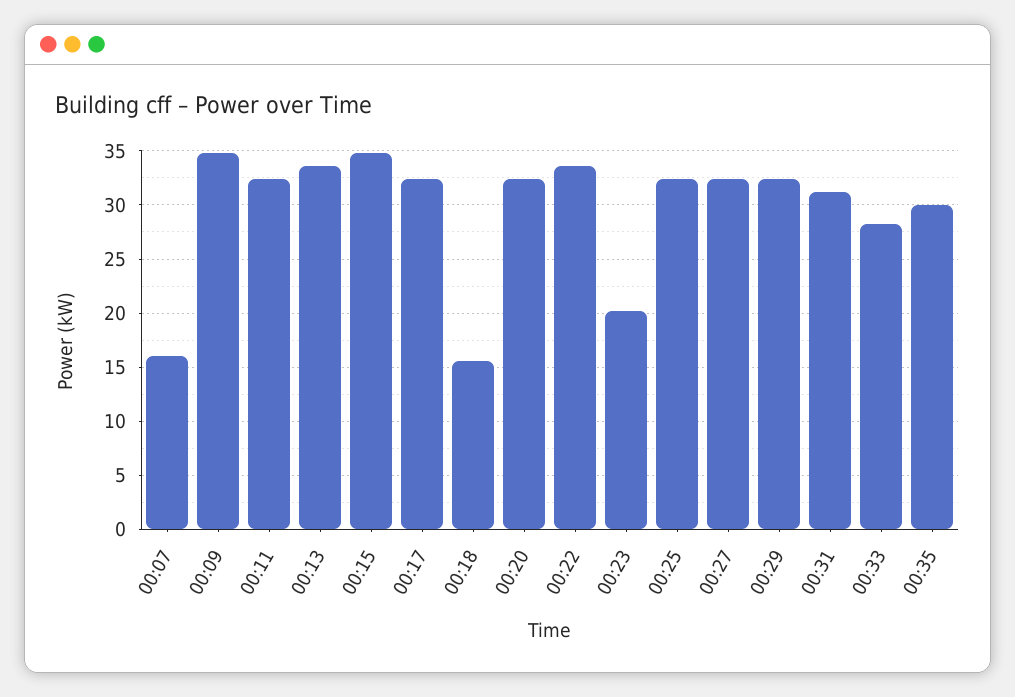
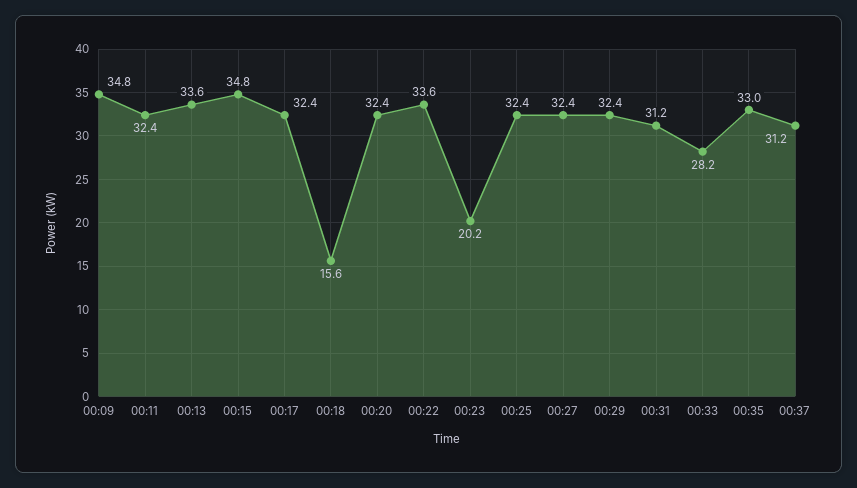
00:07: 16 -> none
00:35: 30 -> 33
00:37: none -> 31.2

